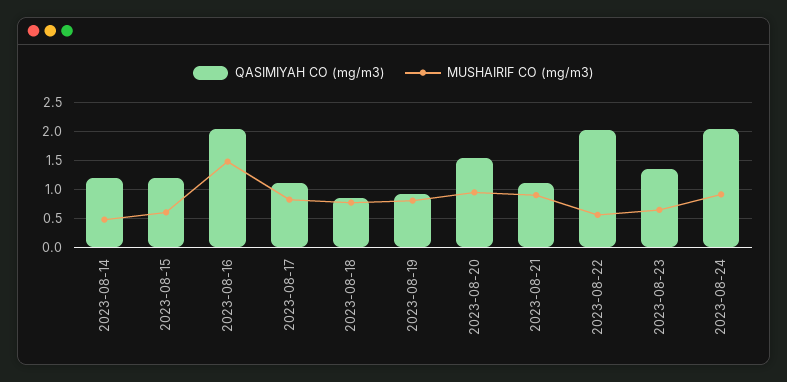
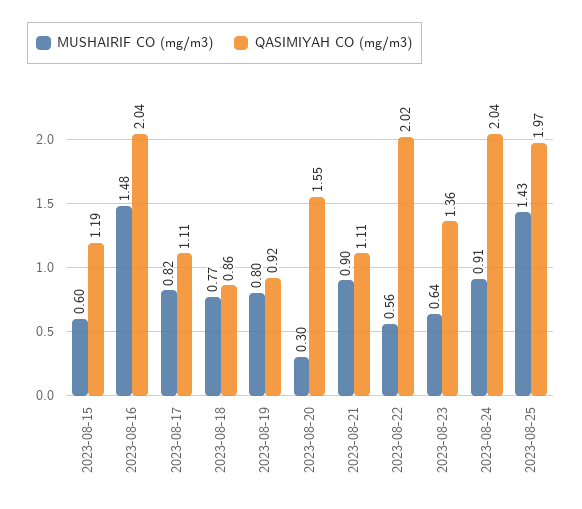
QASIMIYAH CO (mg/m3), 2023-08-14: 1.25 -> none
MUSHAIRIF CO (mg/m3), 2023-08-14: 0.5 -> none
MUSHAIRIF CO (mg/m3), 2023-08-20: 1 -> 0.3
MUSHAIRIF CO (mg/m3), 2023-08-25: none -> 1.43
QASIMIYAH CO (mg/m3), 2023-08-25: none -> 1.97

